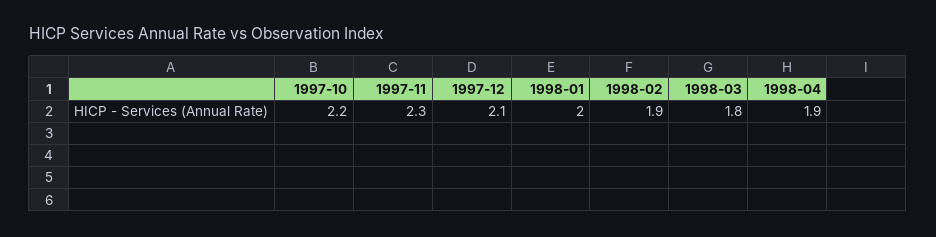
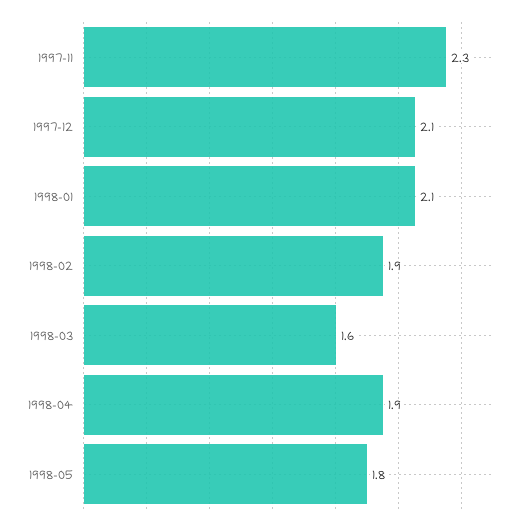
1997-10: 2.2 -> none
1998-01: 2 -> 2.1
1998-03: 1.8 -> 1.6
1998-05: none -> 1.8

